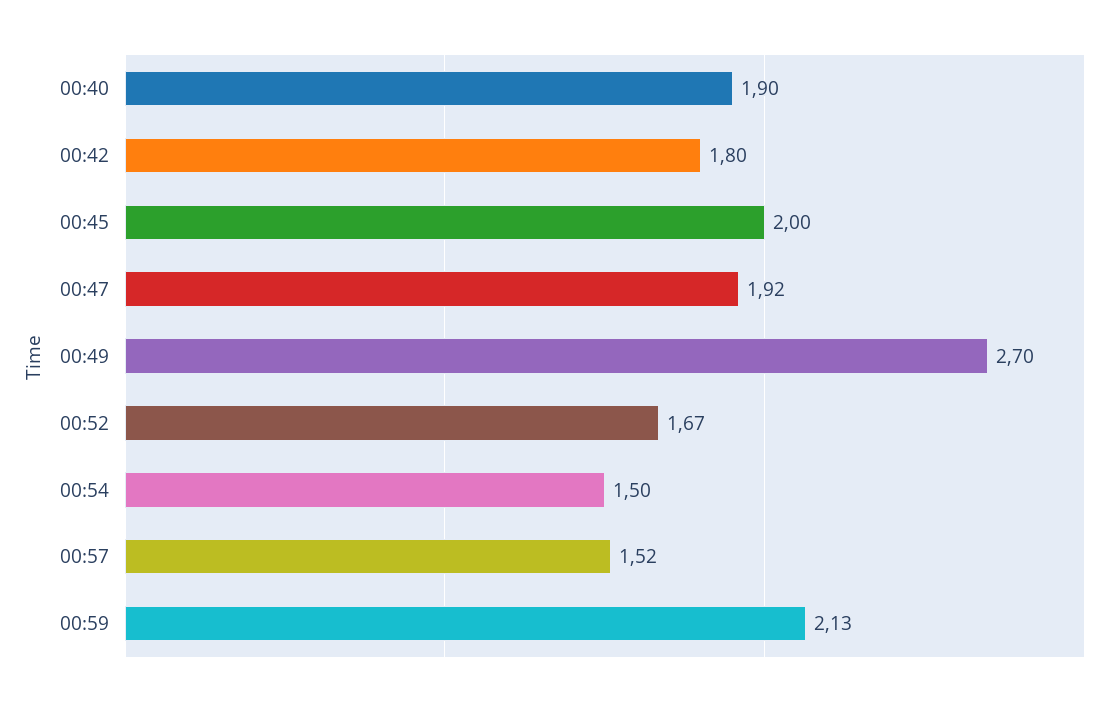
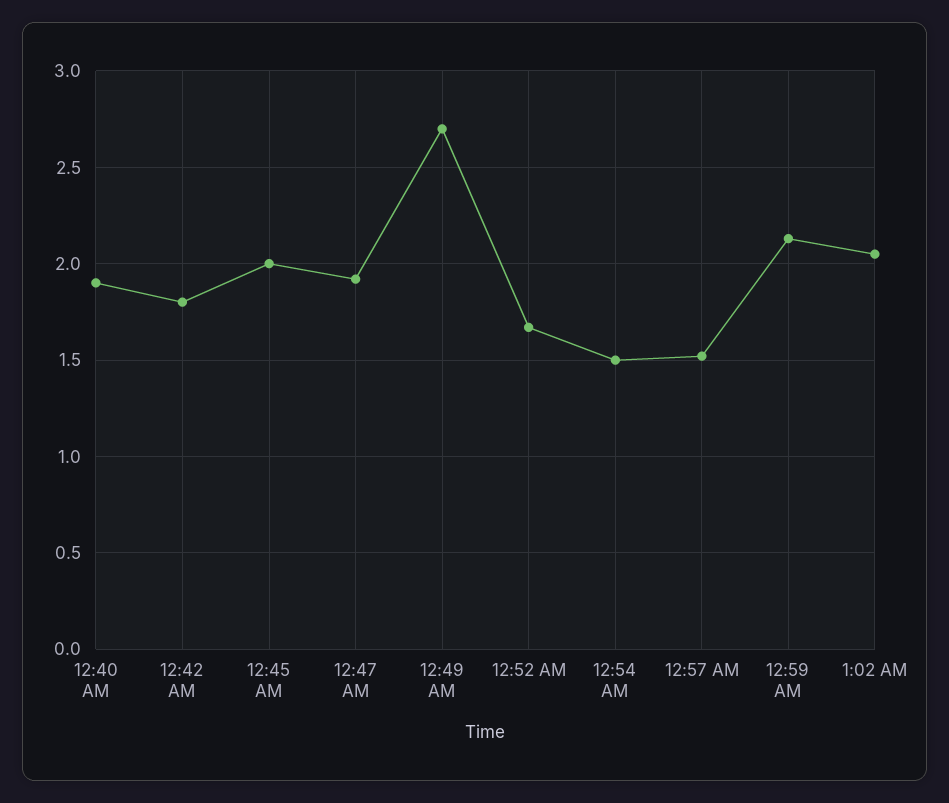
1:02 AM: none -> 2.05

